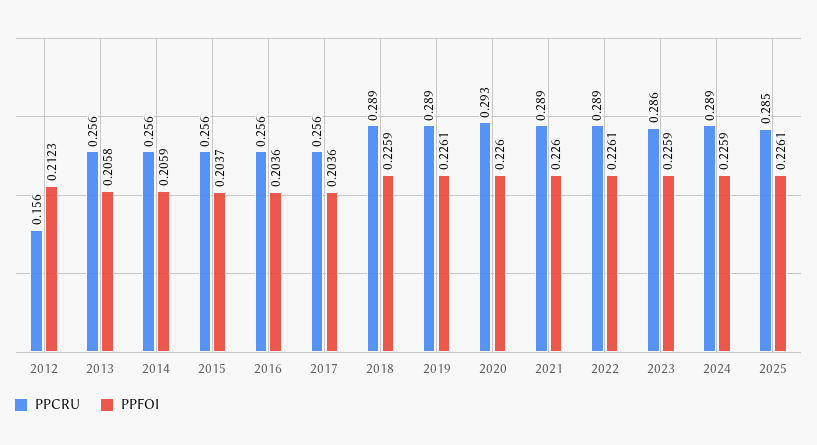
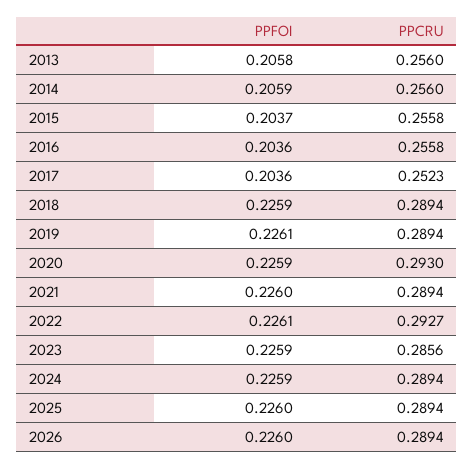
PPCRU, 2012: 0.156 -> none
PPFOI, 2012: 0.2123 -> none
PPCRU, 2017: 0.256 -> 0.2523
PPFOI, 2020: 0.226 -> 0.2259
PPCRU, 2022: 0.289 -> 0.2927
PPCRU, 2025: 0.285 -> 0.2894
PPFOI, 2025: 0.2261 -> 0.226
PPFOI, 2026: none -> 0.226
PPCRU, 2026: none -> 0.2894

